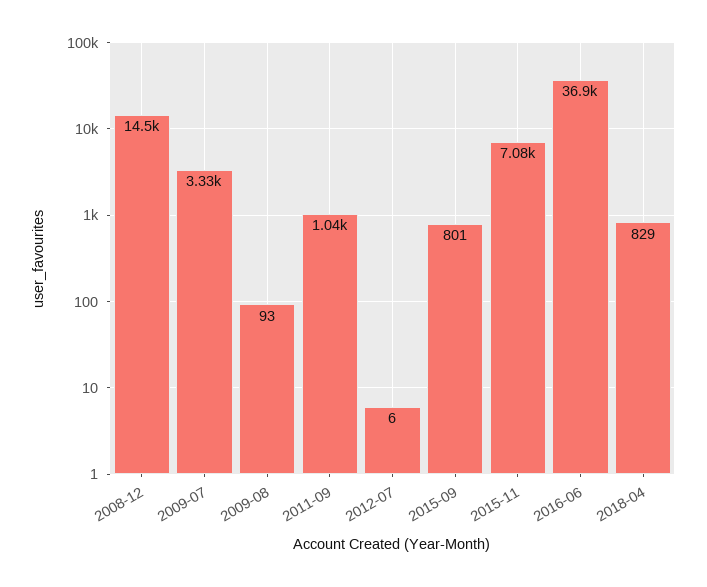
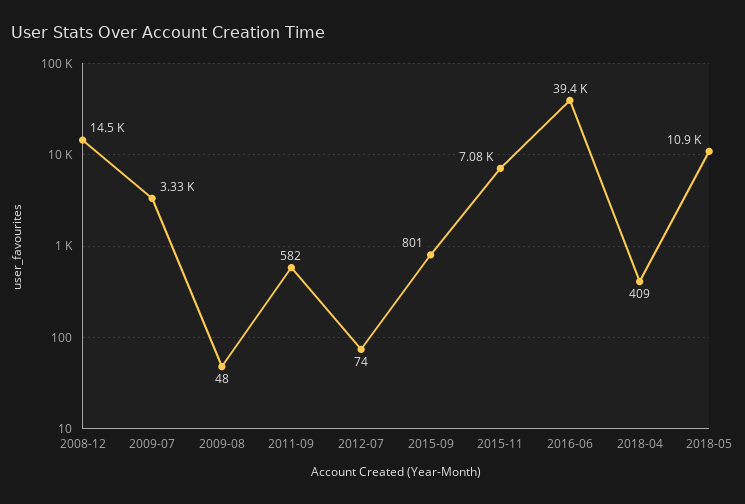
2009-08: 93 -> 48
2011-09: 1040 -> 582
2012-07: 6 -> 74
2016-06: 36900 -> 39400
2018-04: 829 -> 409
2018-05: none -> 10900

